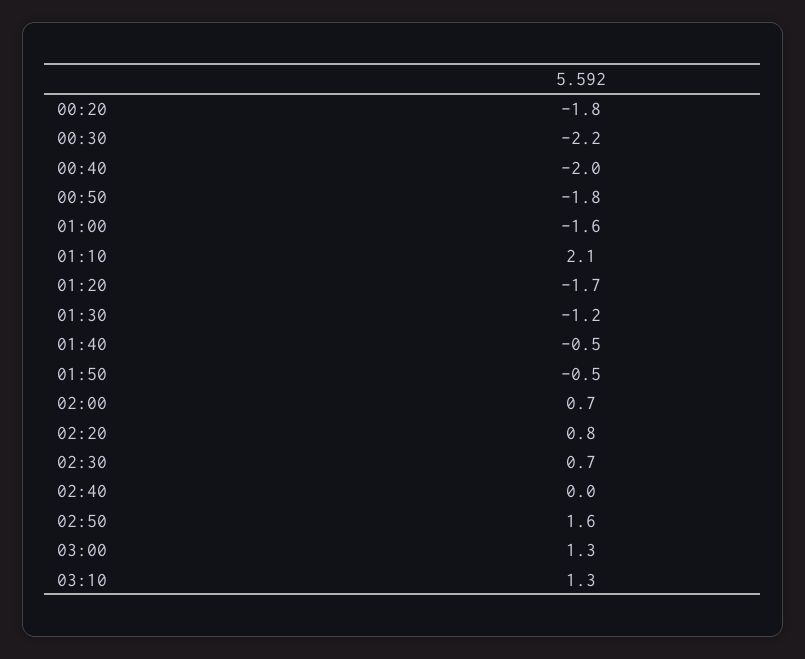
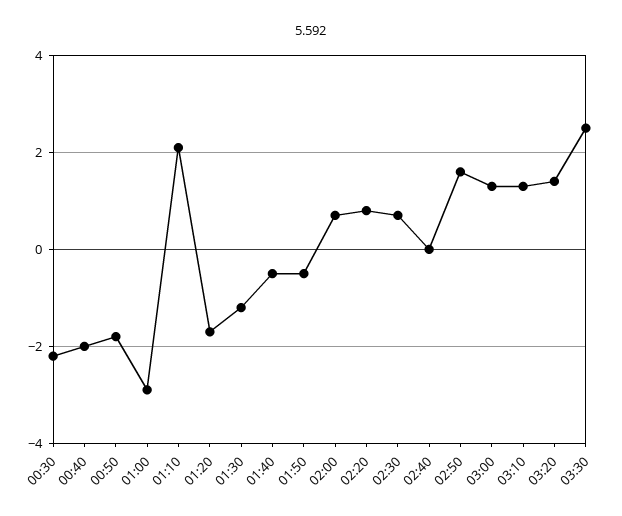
00:20: -1.8 -> none
01:00: -1.6 -> -3
03:20: none -> 1.5
03:30: none -> 2.5

